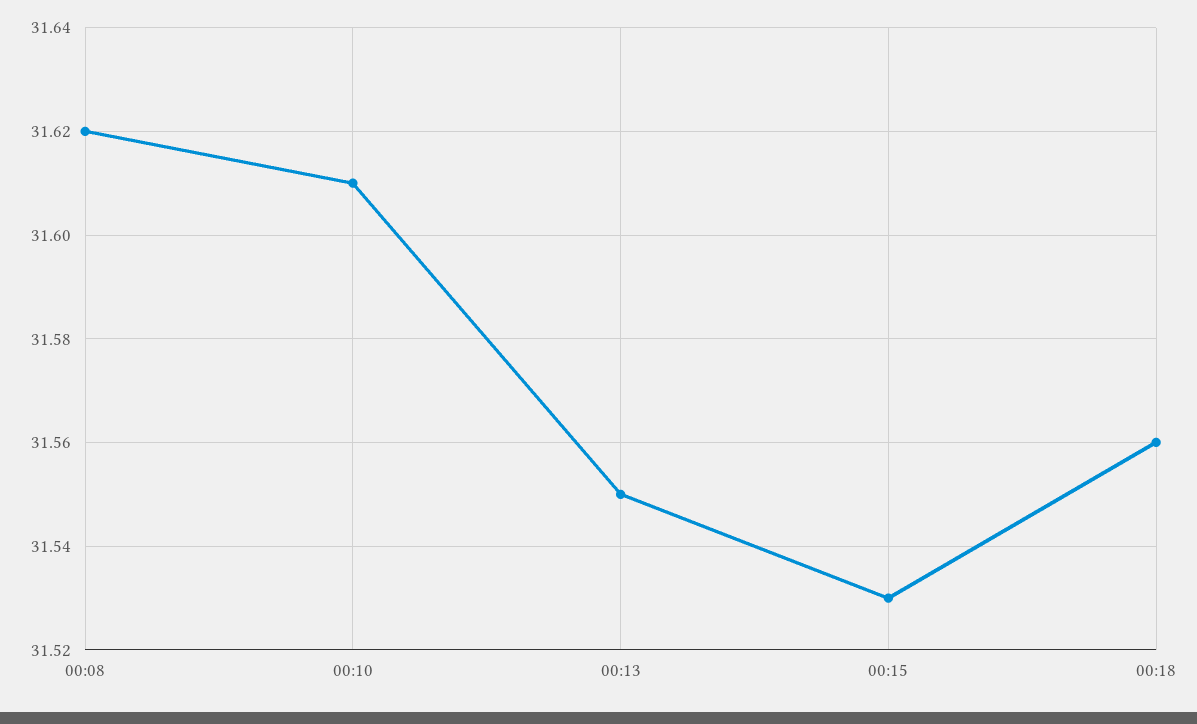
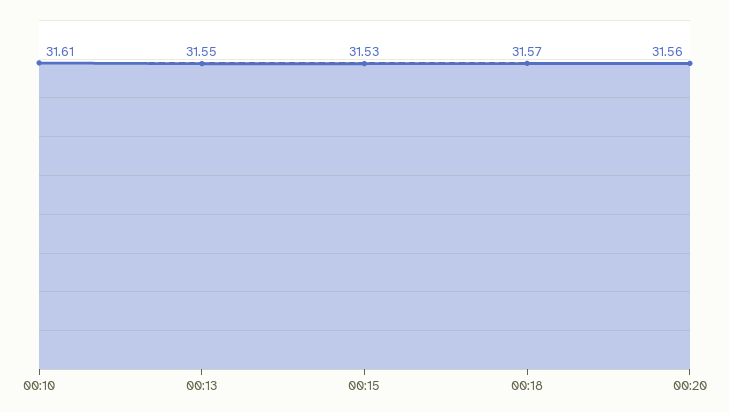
00:08: 31.62 -> none
00:18: 31.56 -> 31.57
00:20: none -> 31.56

